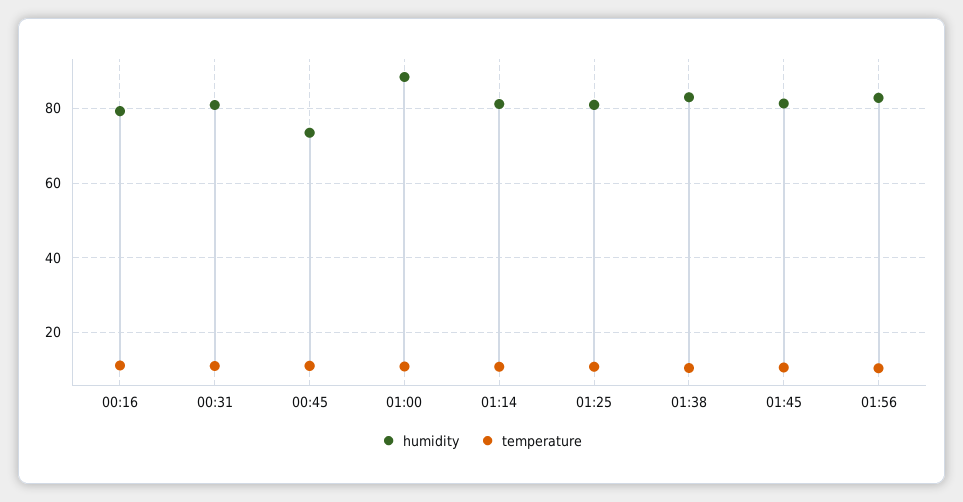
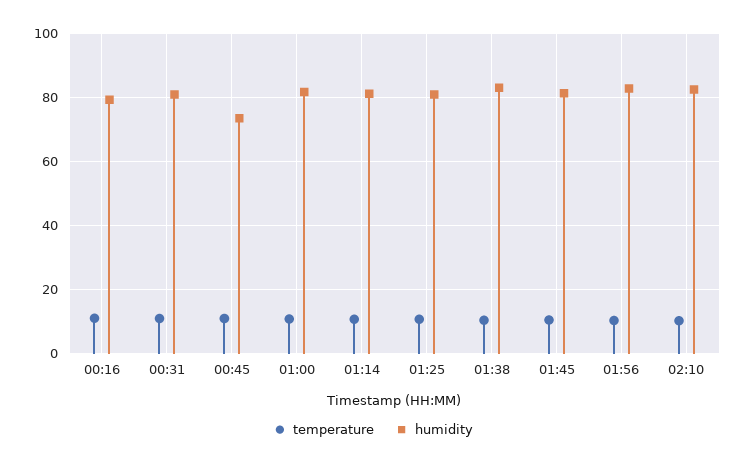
humidity, 01:00: 88 -> 82
temperature, 02:10: none -> 10
humidity, 02:10: none -> 82

